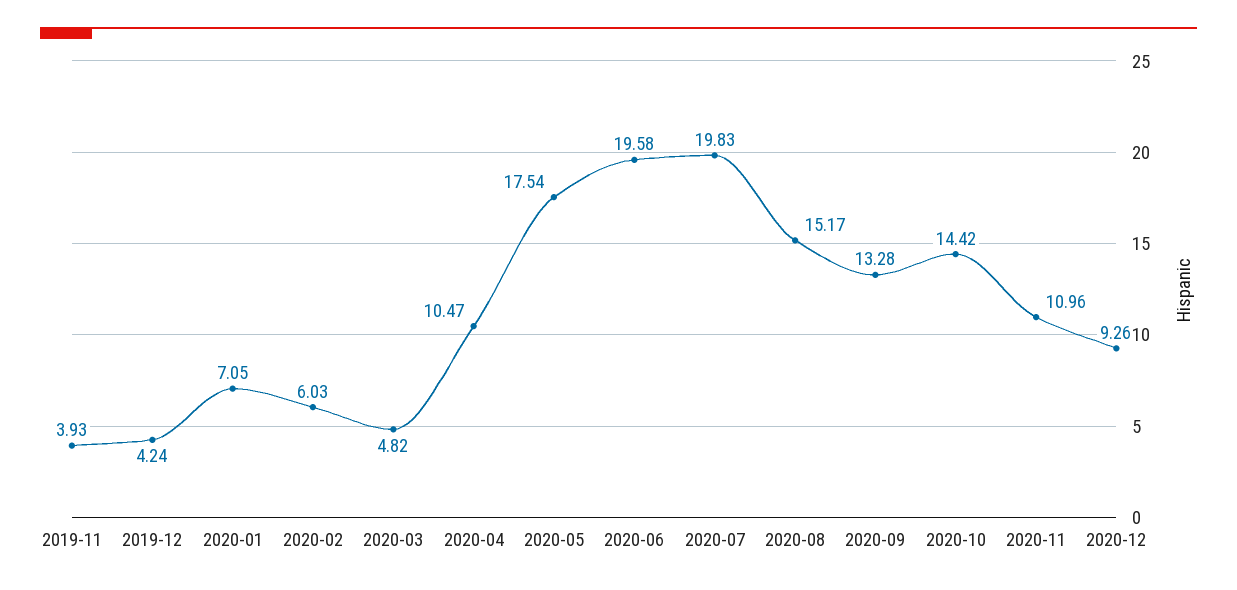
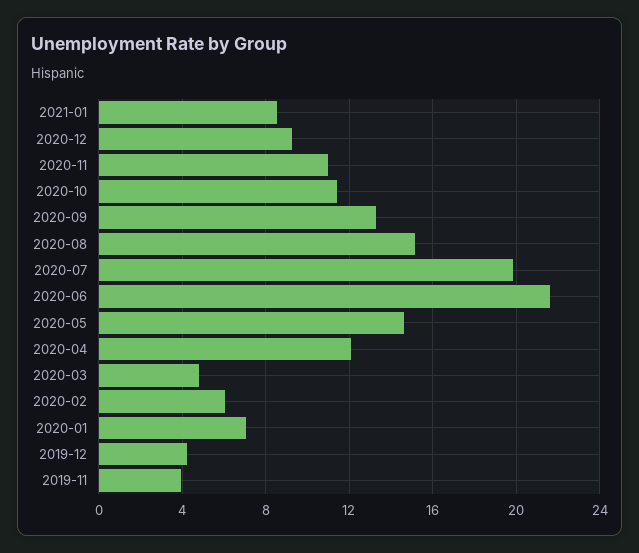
2020-04: 10.47 -> 12
2020-05: 17.54 -> 14.5
2020-06: 19.58 -> 21.5
2020-10: 14.42 -> 11.5
2021-01: none -> 8.5

